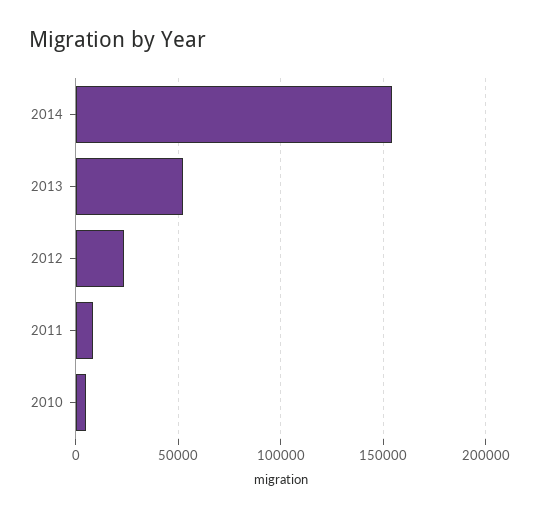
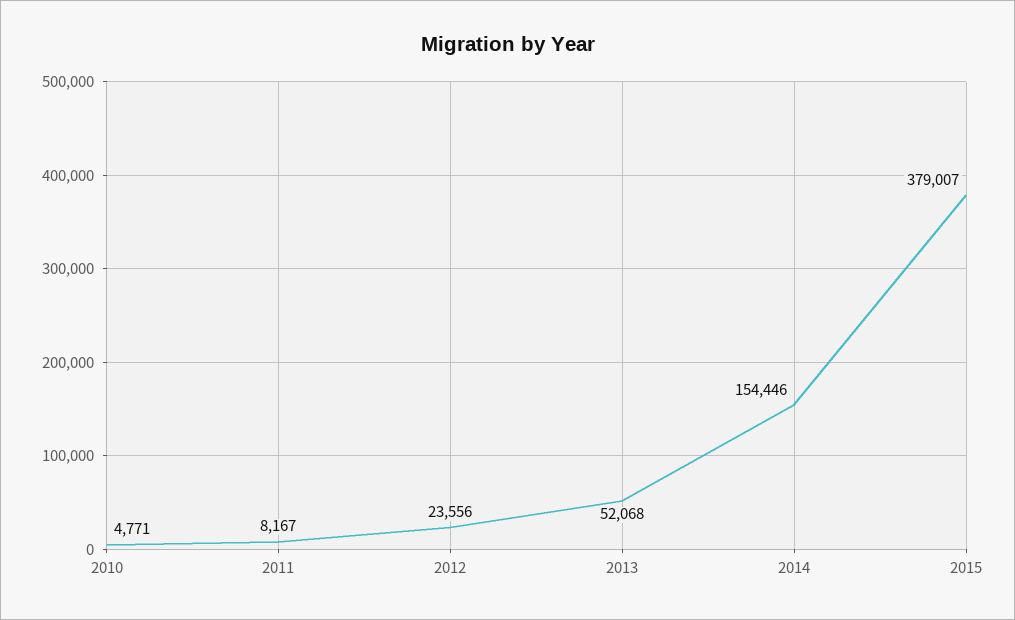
2015: none -> 379007

